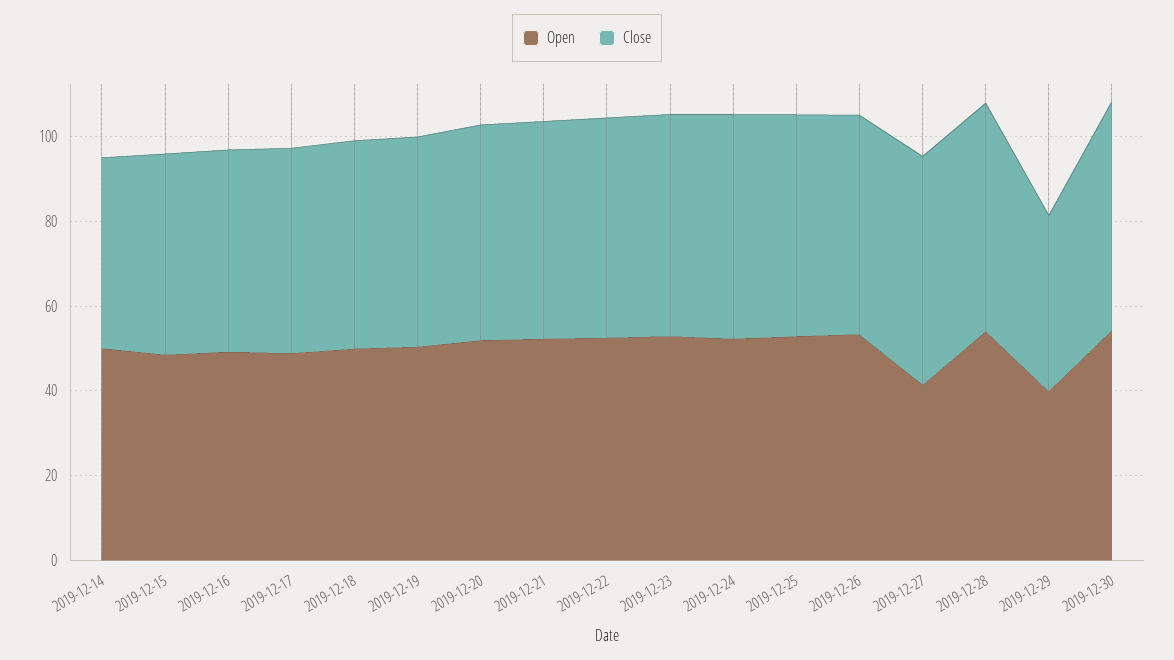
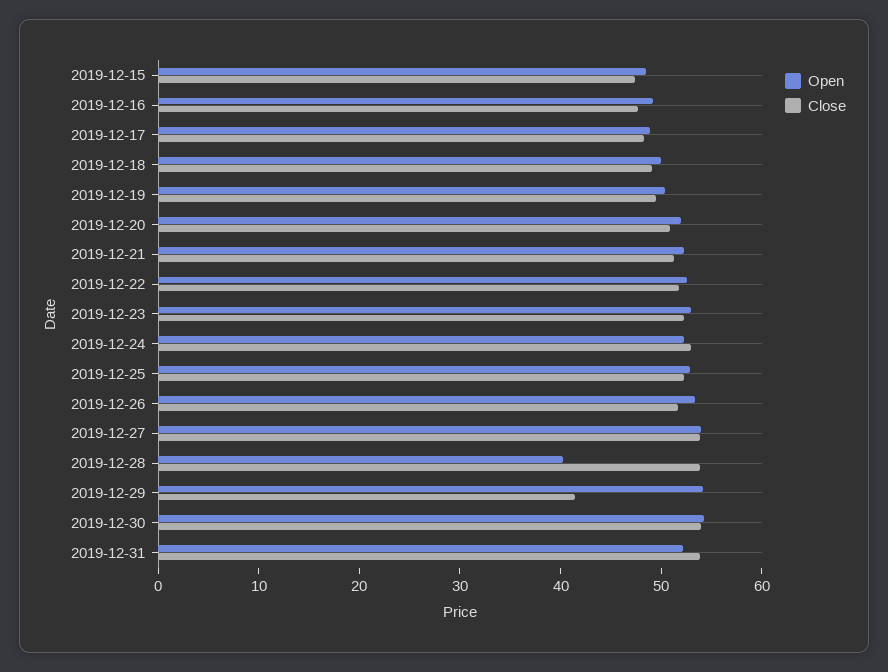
Open, 2019-12-14: 50 -> none
Close, 2019-12-14: 45 -> none
Open, 2019-12-27: 40 -> 54
Open, 2019-12-28: 55 -> 40
Open, 2019-12-29: 40 -> 54
Open, 2019-12-31: none -> 52
Close, 2019-12-31: none -> 54

